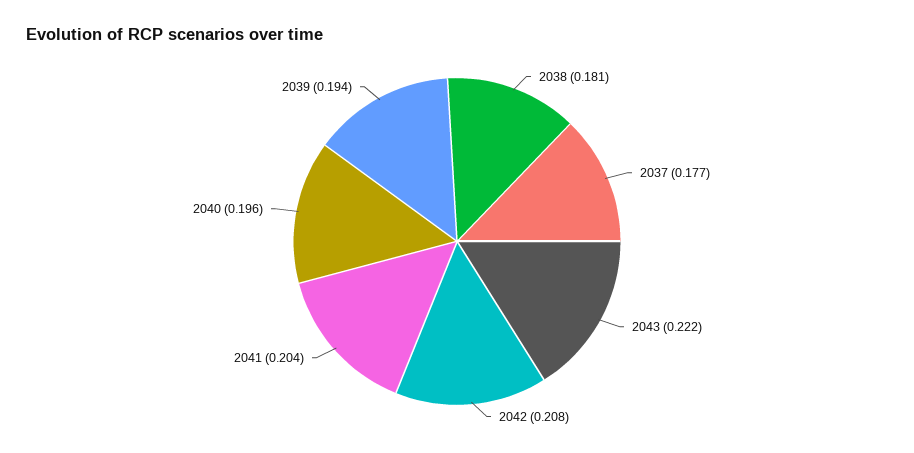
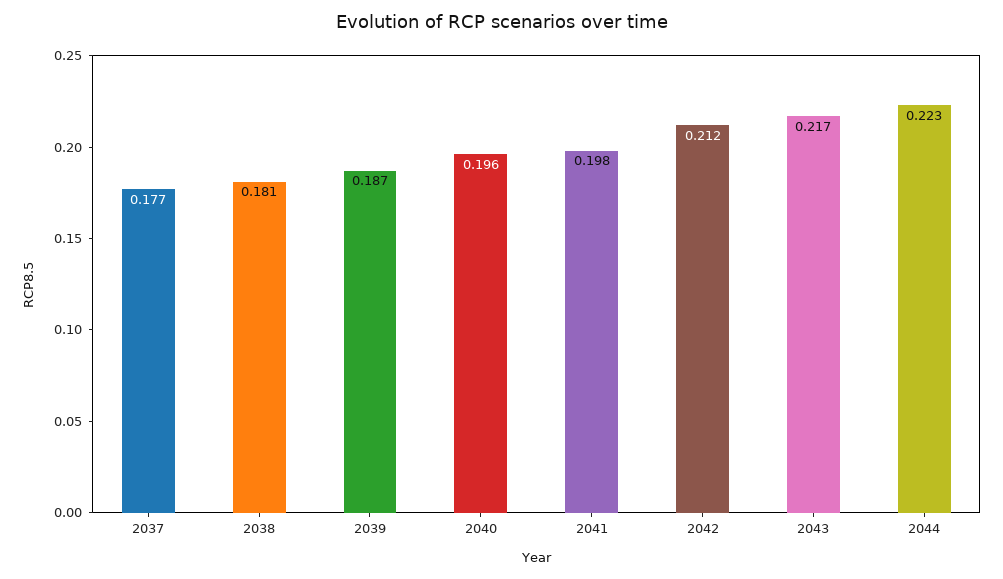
2043: 0.222 -> 0.217
2042: 0.208 -> 0.212
2041: 0.204 -> 0.198
2039: 0.194 -> 0.187
2044: none -> 0.223

